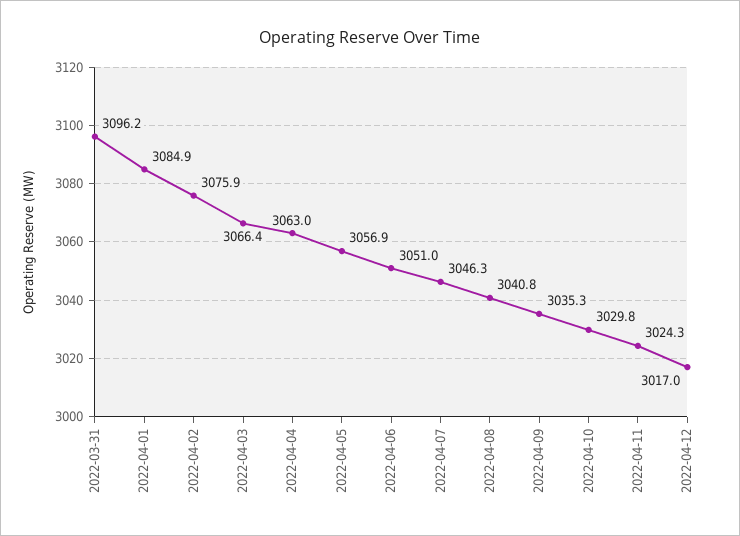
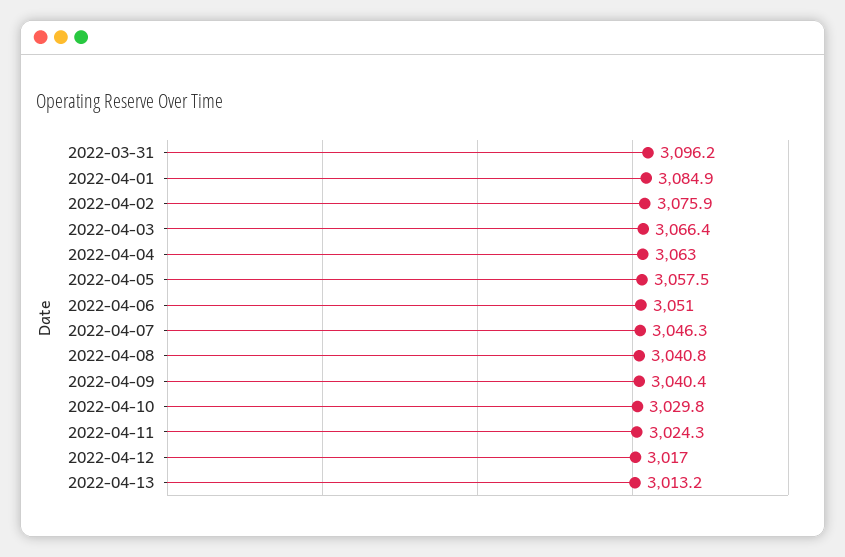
2022-04-05: 3056.9 -> 3057.5
2022-04-09: 3035.3 -> 3040.4
2022-04-13: none -> 3013.2

